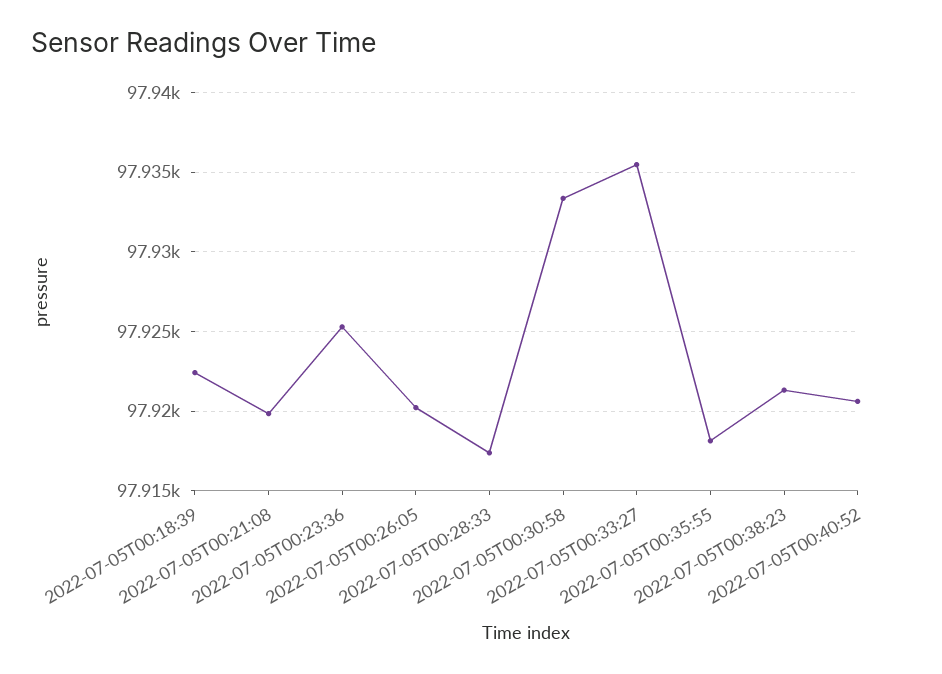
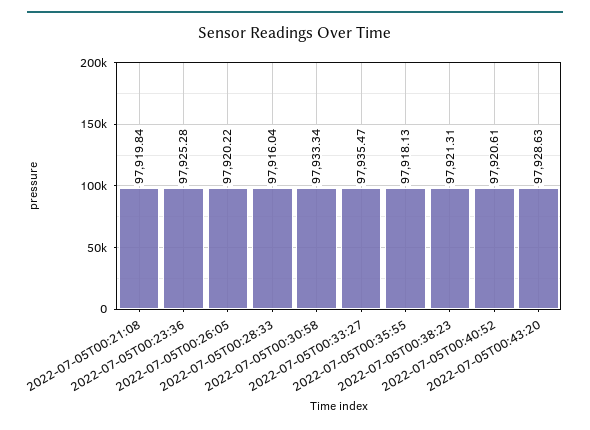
2022-07-05T00:18:39: 97922.5 -> none
2022-07-05T00:28:33: 97917.5 -> 97916.04
2022-07-05T00:43:20: none -> 97928.63

